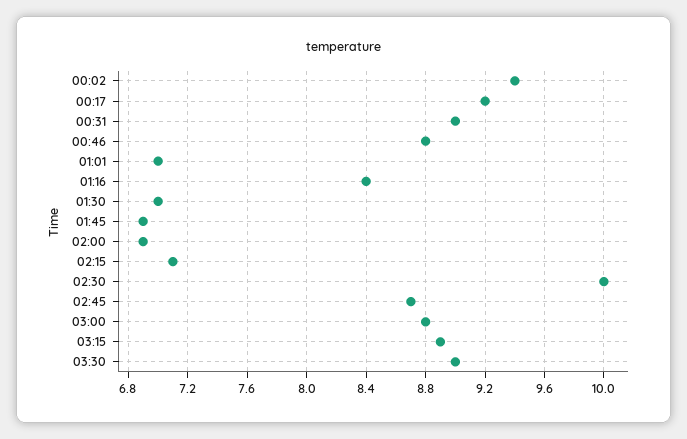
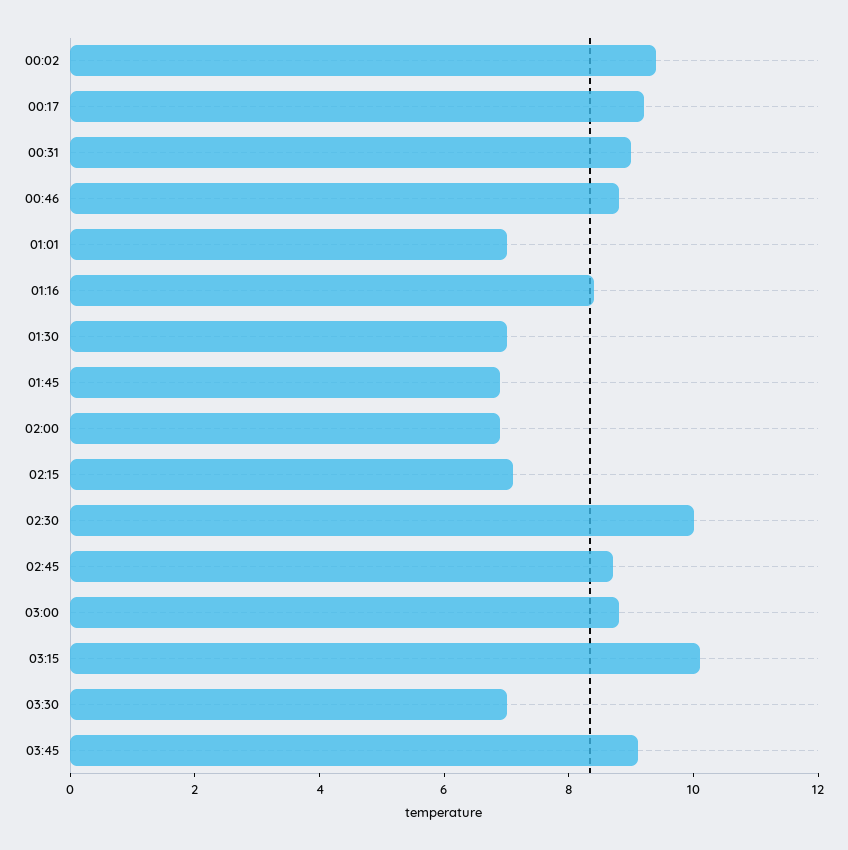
03:15: 8.9 -> 10
03:30: 9 -> 7
03:45: none -> 9

